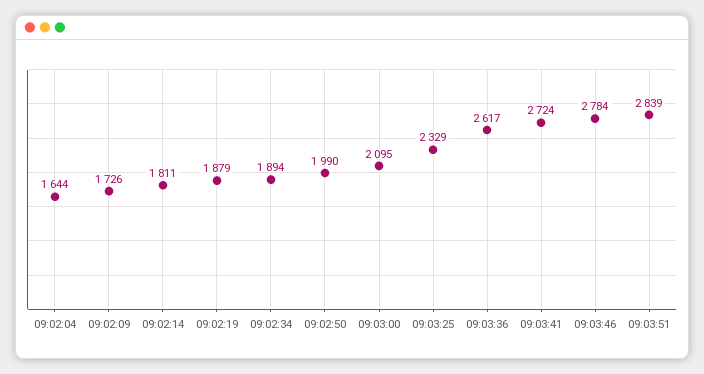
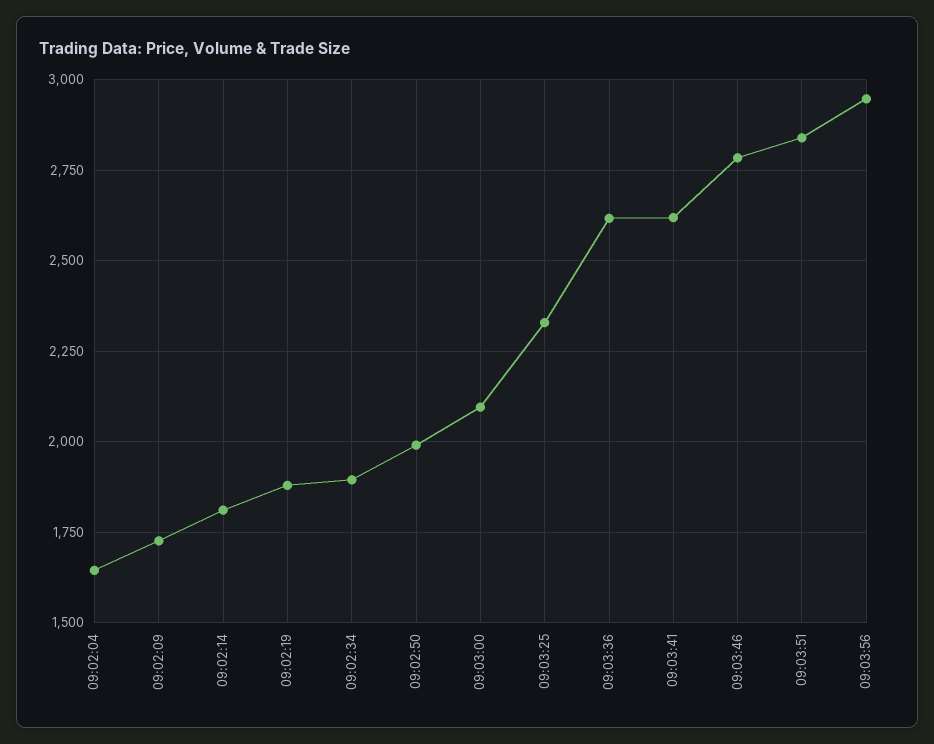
09:03:41: 2724 -> 2625
09:03:56: none -> 2950

